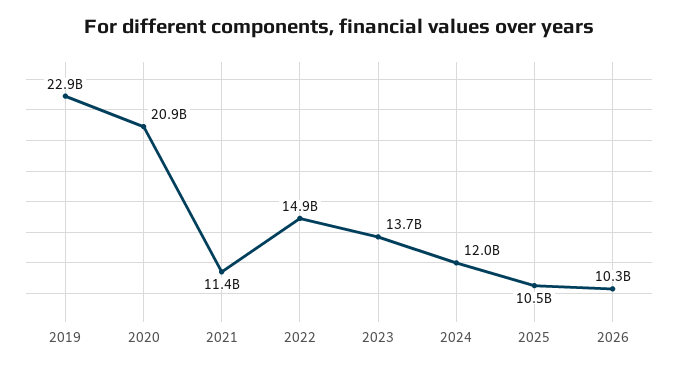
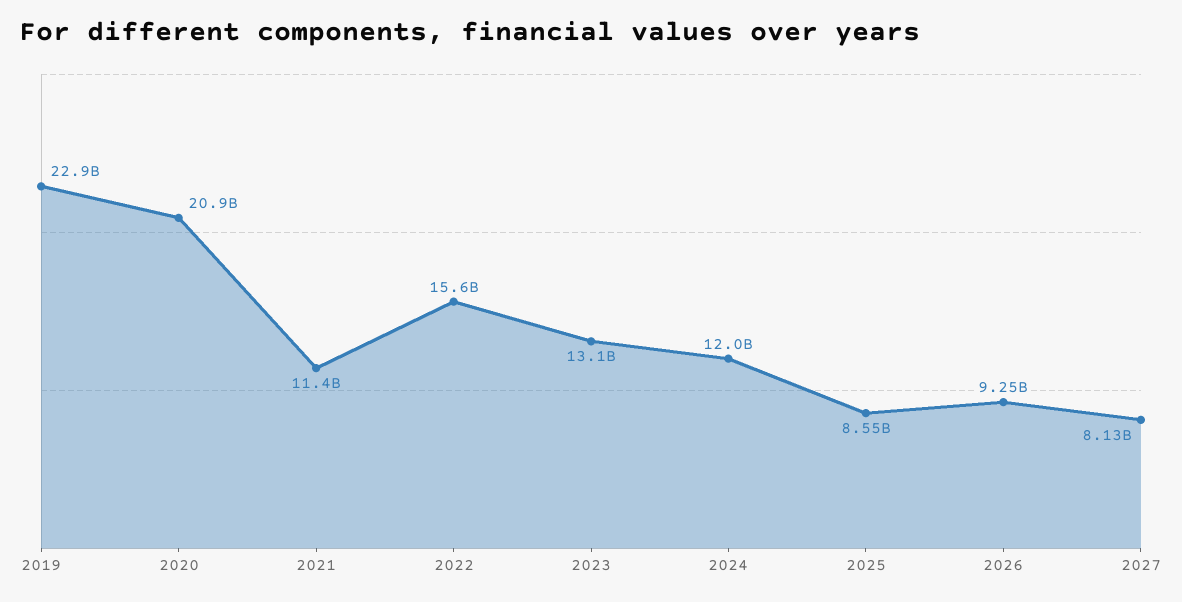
2022: 14900000000 -> 15600000000
2023: 13700000000 -> 13100000000
2025: 10500000000 -> 8550000000
2026: 10300000000 -> 9250000000
2027: none -> 8130000000

